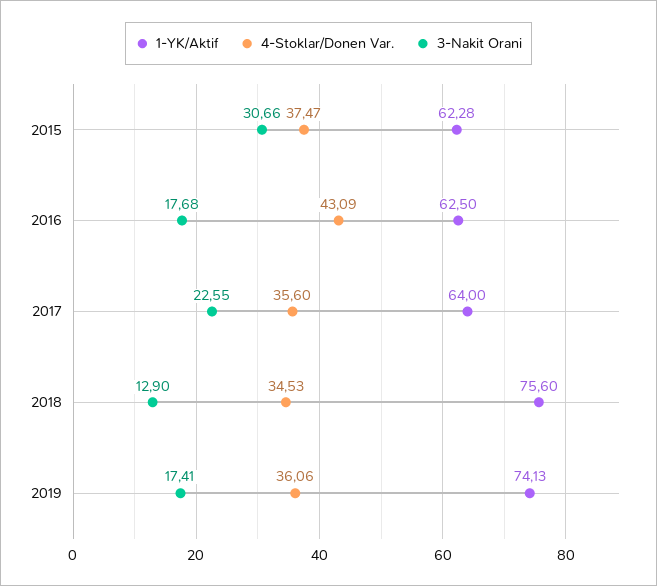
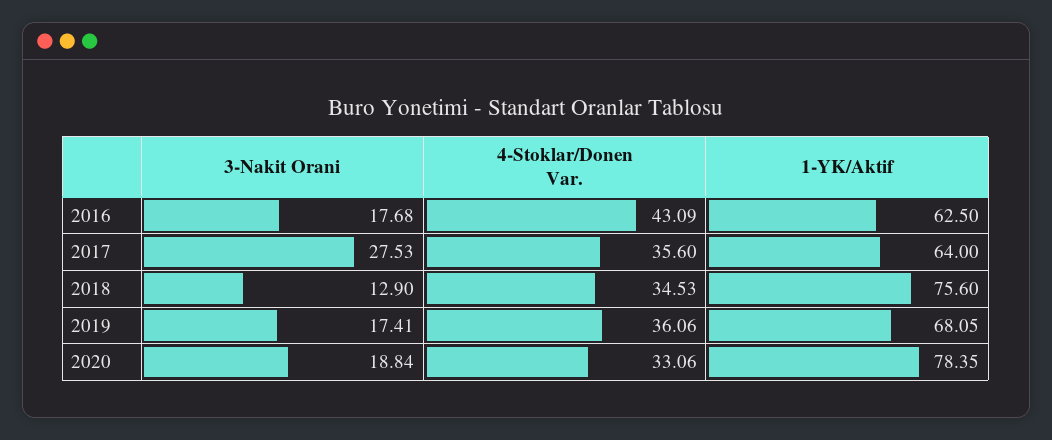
1-YK/Aktif, 2015: 62.28 -> none
4-Stoklar/Donen Var., 2015: 37.47 -> none
3-Nakit Orani, 2015: 30.66 -> none
3-Nakit Orani, 2017: 22.55 -> 27.53
1-YK/Aktif, 2019: 74.13 -> 68.05
3-Nakit Orani, 2020: none -> 18.84
4-Stoklar/Donen Var., 2020: none -> 33.06
1-YK/Aktif, 2020: none -> 78.35

